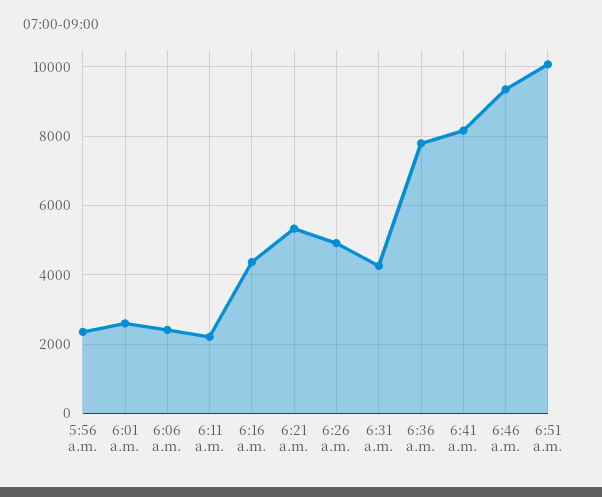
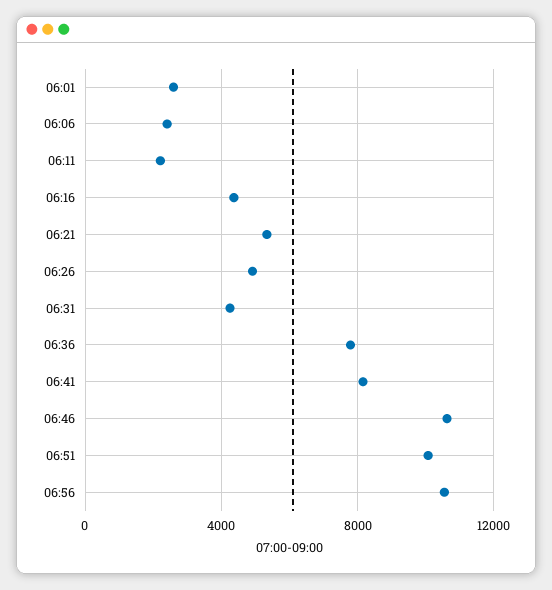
5:56 a.m.: 2400 -> none
6:46 a.m.: 9400 -> 10500
06:56: none -> 10500

